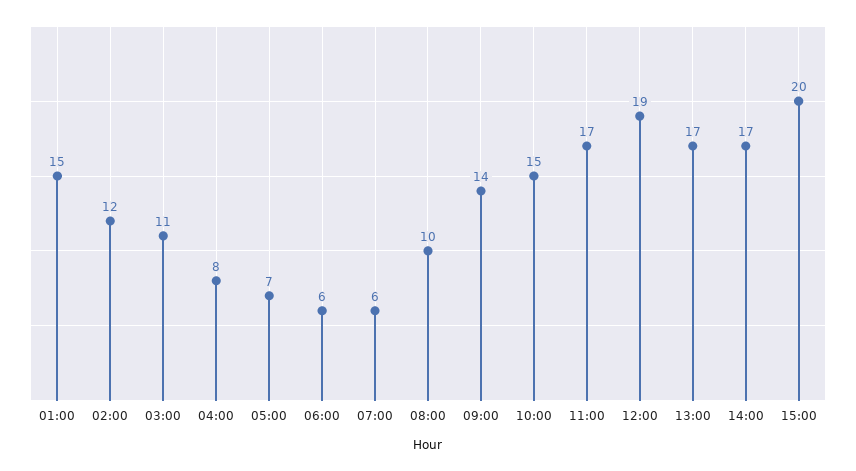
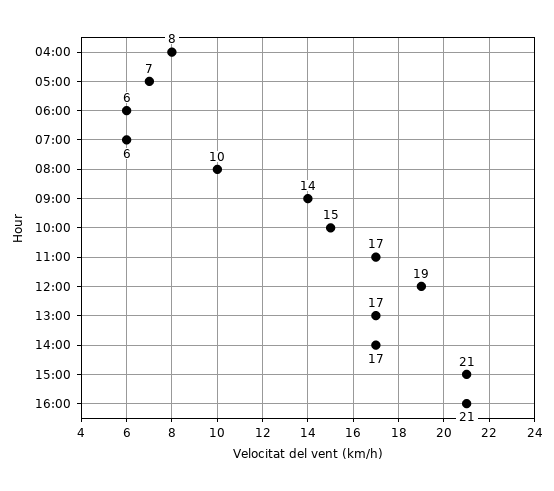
01:00: 15 -> none
02:00: 12 -> none
03:00: 11 -> none
15:00: 20 -> 21
16:00: none -> 21

